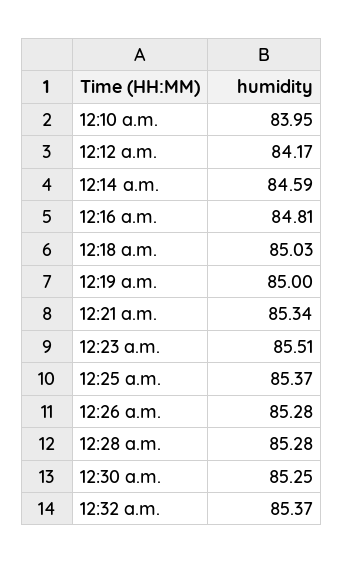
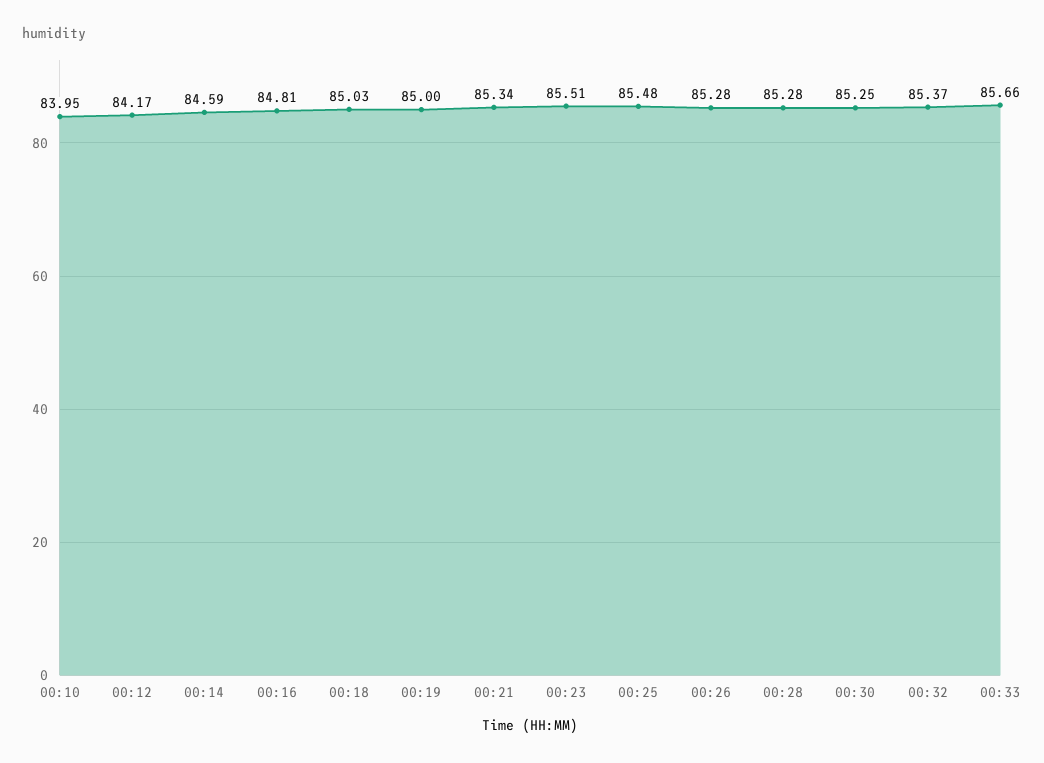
12:25 a.m.: 85.37 -> 85.48
00:33: none -> 85.66

